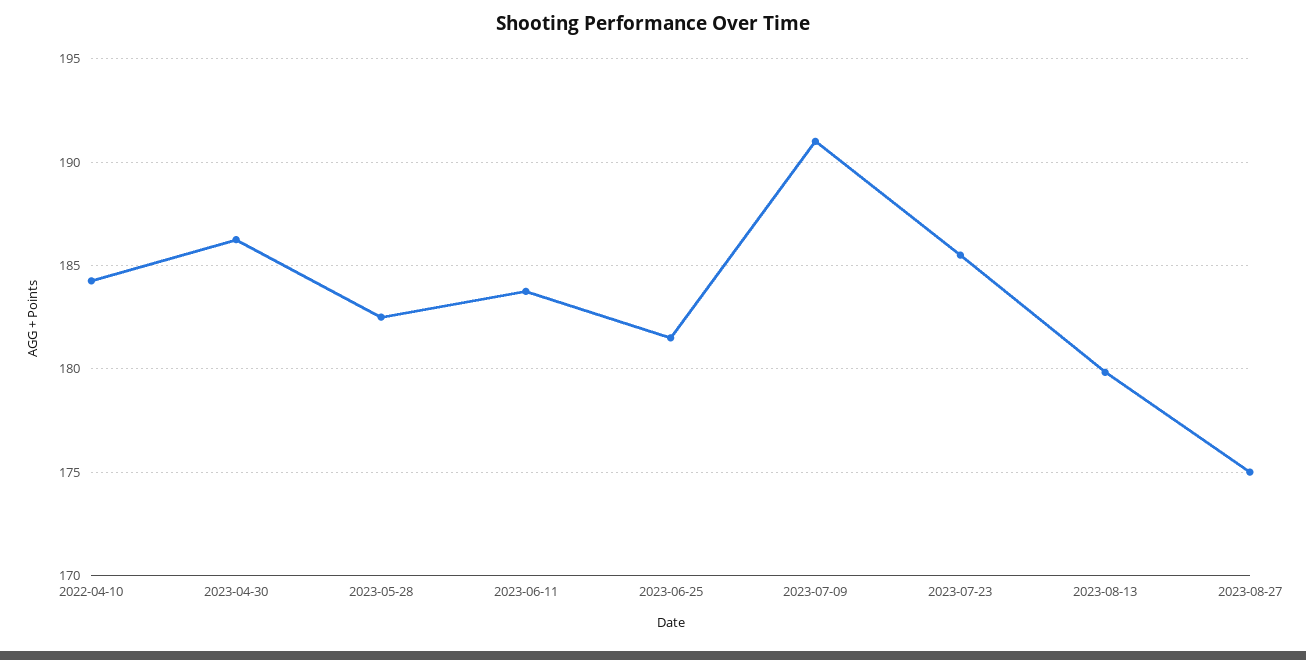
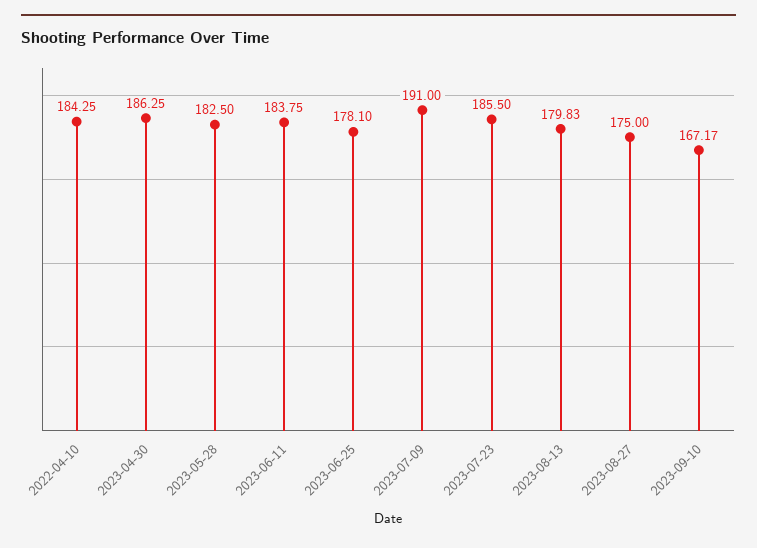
2023-06-25: 181.5 -> 178.1
2023-09-10: none -> 167.17

